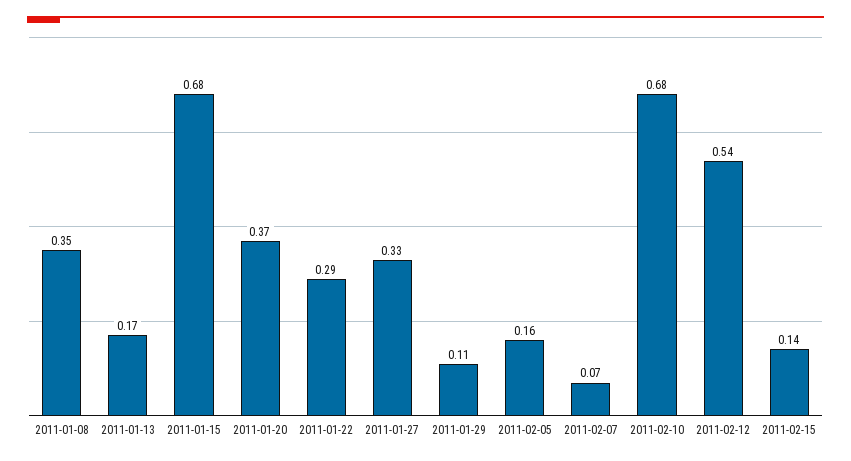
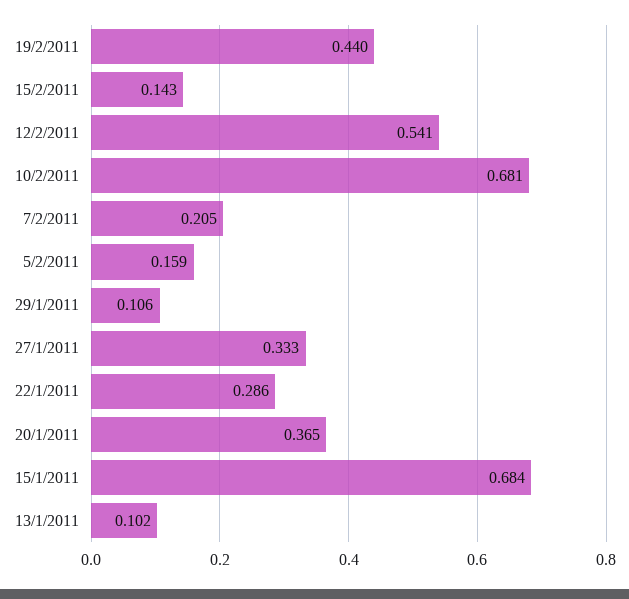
2011-01-08: 0.35 -> none
2011-01-13: 0.17 -> 0.102
2011-02-07: 0.07 -> 0.205
19/2/2011: none -> 0.44

